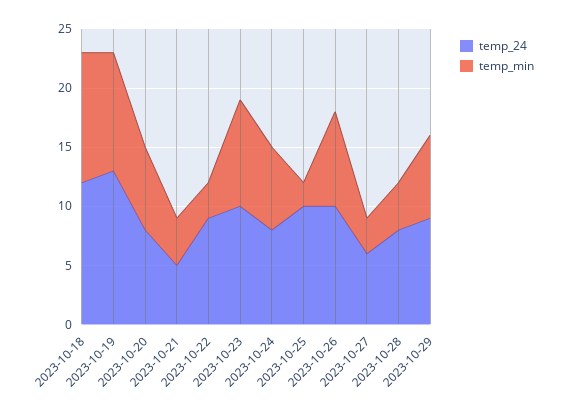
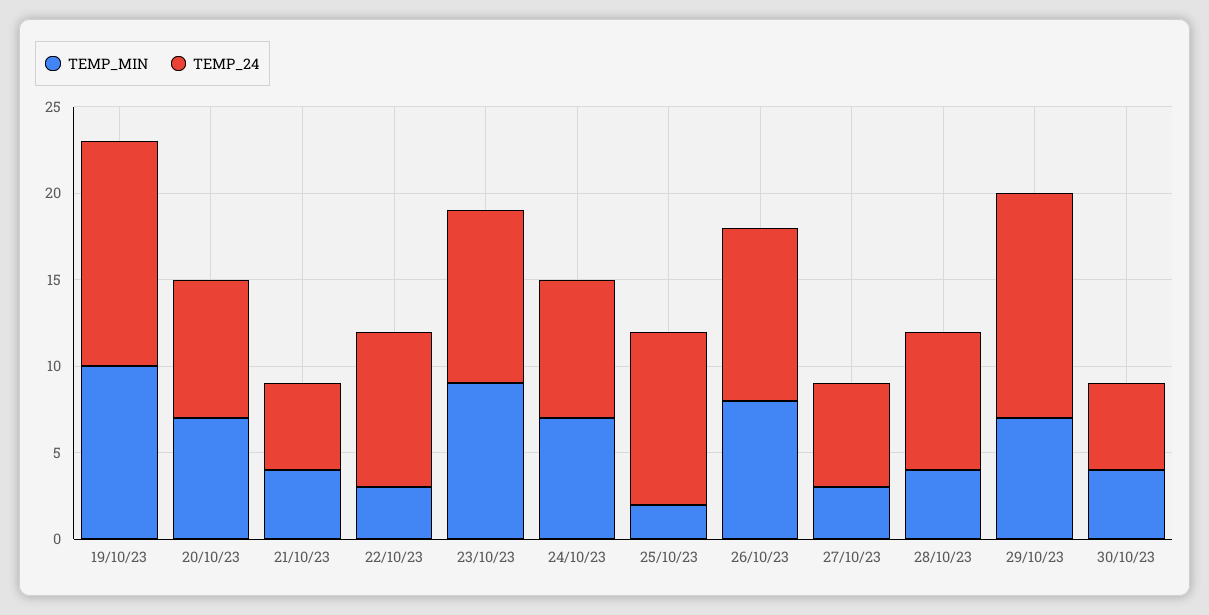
temp_24, 2023-10-18: 12 -> none
temp_min, 2023-10-18: 11 -> none
temp_24, 2023-10-29: 9 -> 13
temp_min, 30/10/23: none -> 4
temp_24, 30/10/23: none -> 5

